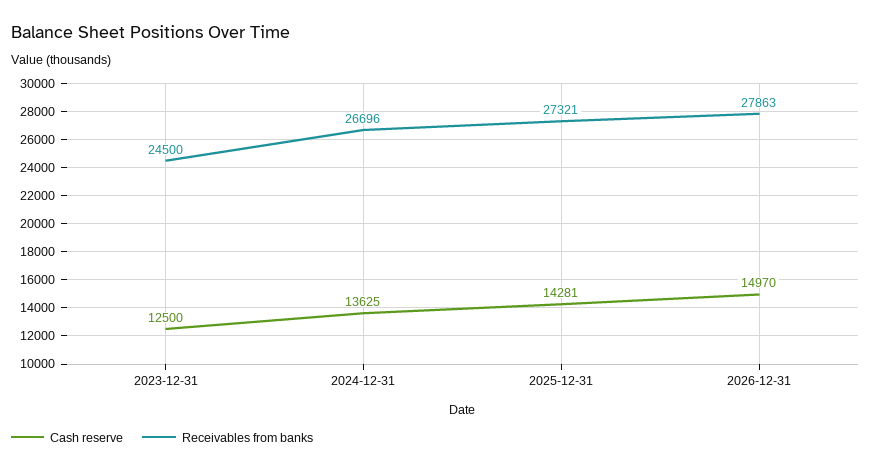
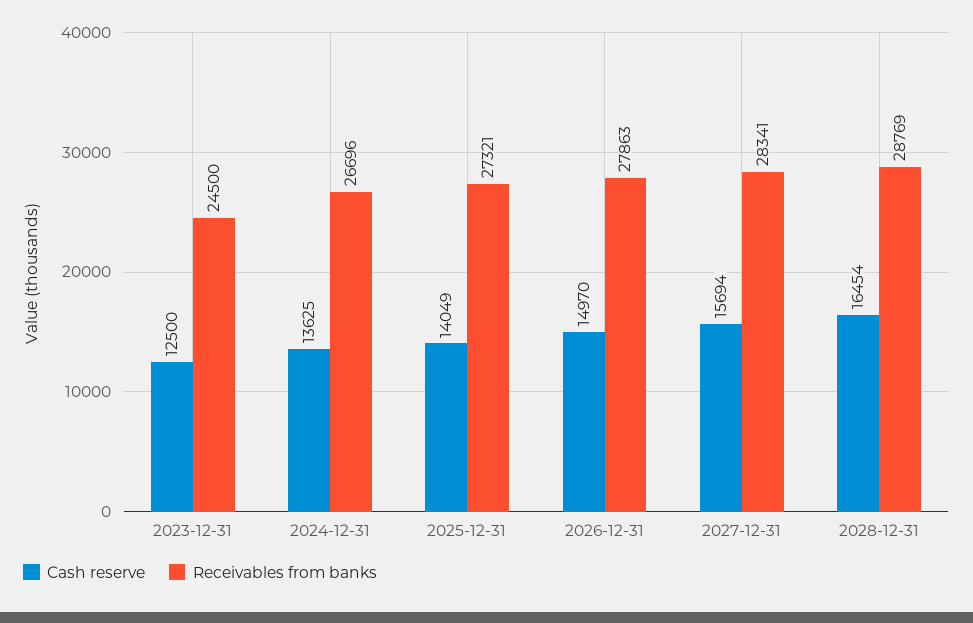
Cash reserve, 2025-12-31: 14281 -> 14049
Cash reserve, 2027-12-31: none -> 15694
Receivables from banks, 2027-12-31: none -> 28341
Cash reserve, 2028-12-31: none -> 16454
Receivables from banks, 2028-12-31: none -> 28769

